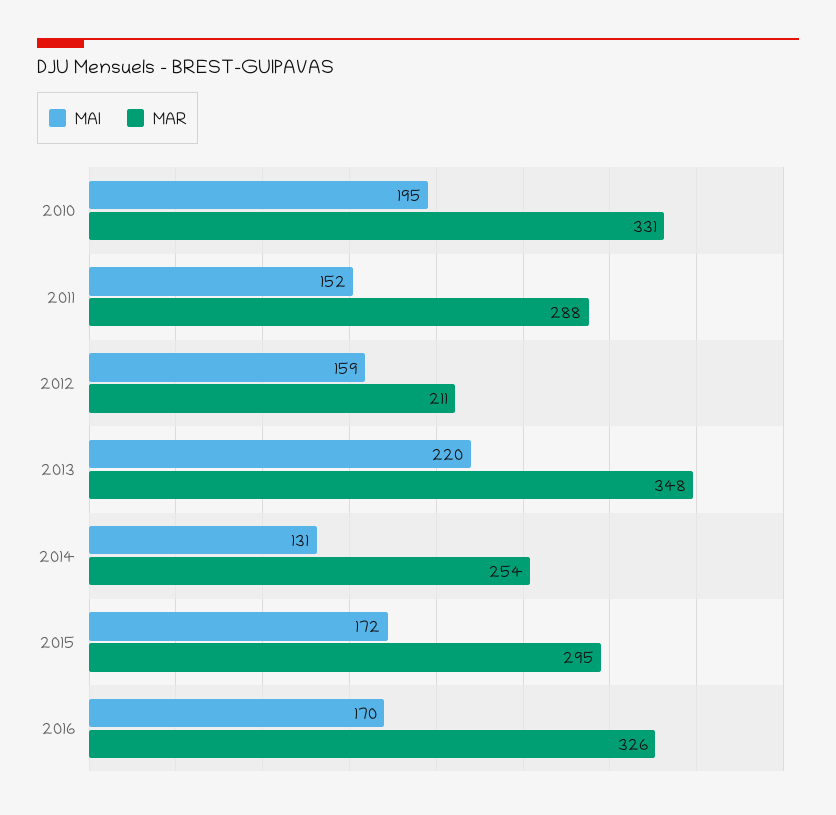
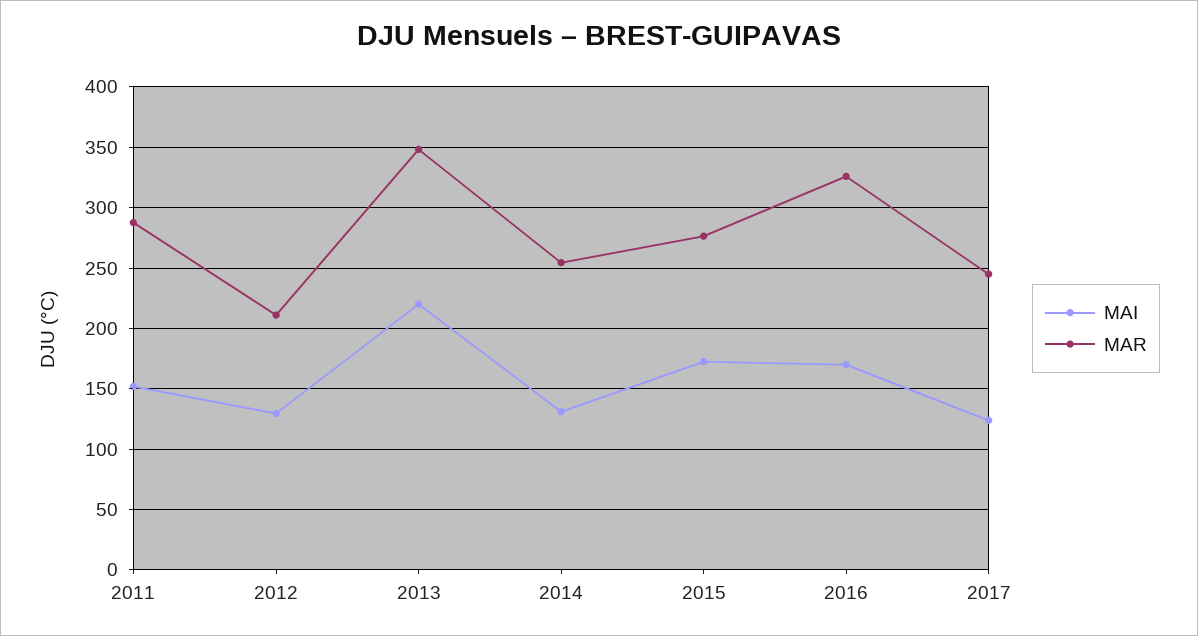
MAI, 2010: 195 -> none
MAR, 2010: 331 -> none
MAI, 2012: 159 -> 130
MAR, 2015: 295 -> 275
MAI, 2017: none -> 125
MAR, 2017: none -> 245

